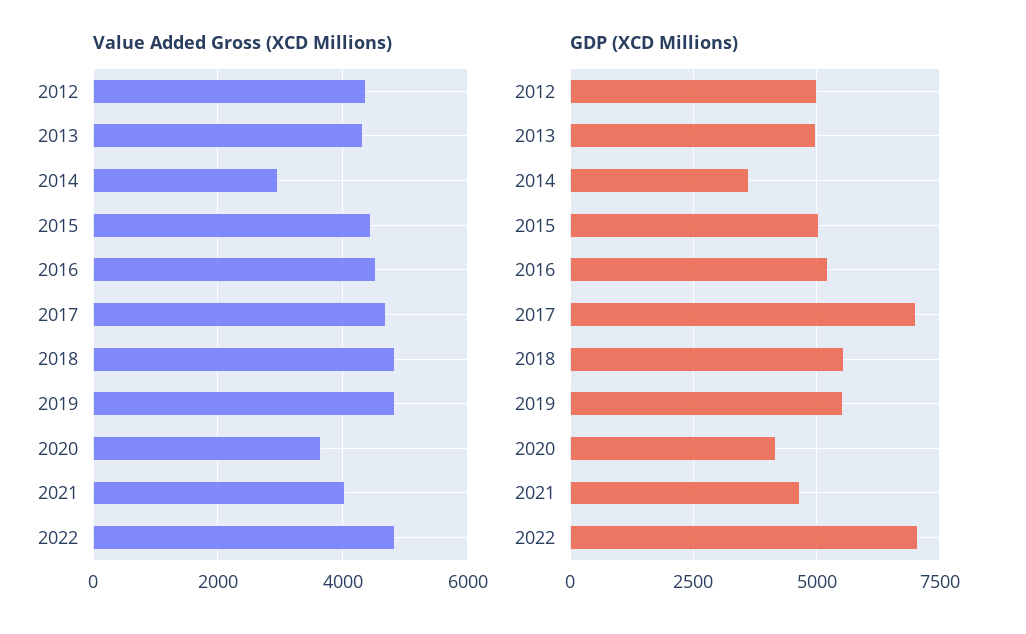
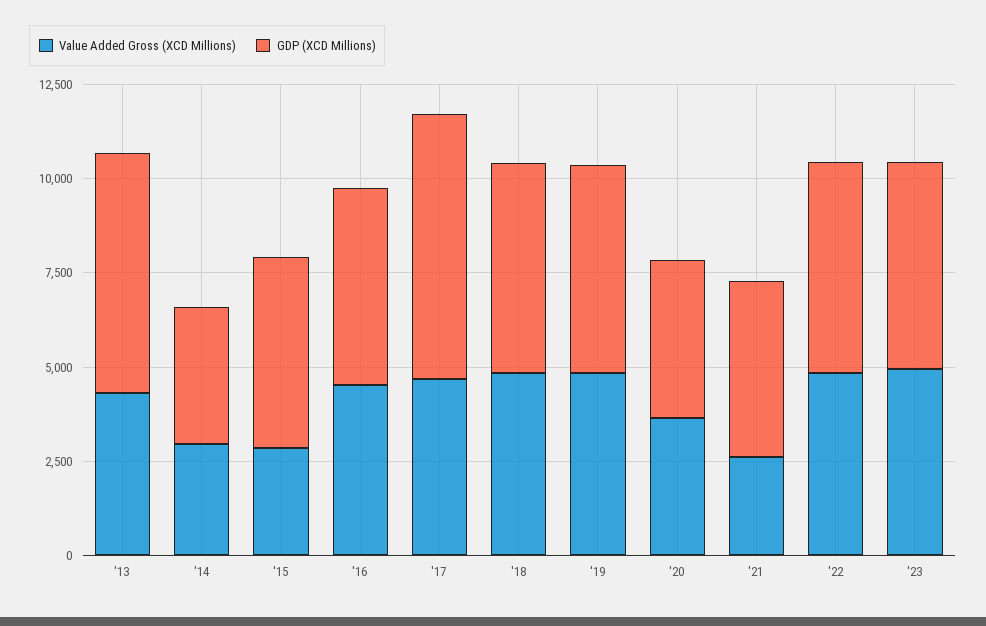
Value Added Gross (XCD Millions), 2012: 4400 -> none
Value Added Gross (XCD Millions), 2015: 4400 -> 3000
Value Added Gross (XCD Millions), 2021: 4000 -> 2500
GDP (XCD Millions), 2012: 5000 -> none
GDP (XCD Millions), 2013: 5000 -> 6500
GDP (XCD Millions), 2022: 7000 -> 5500
Value Added Gross (XCD Millions), '23: none -> 5000
GDP (XCD Millions), '23: none -> 5500

